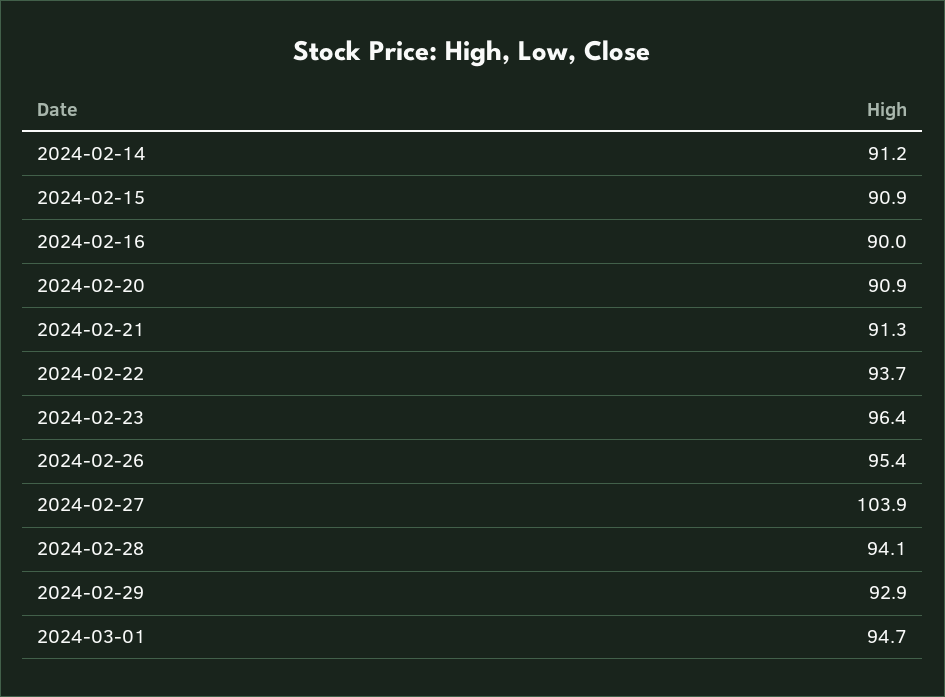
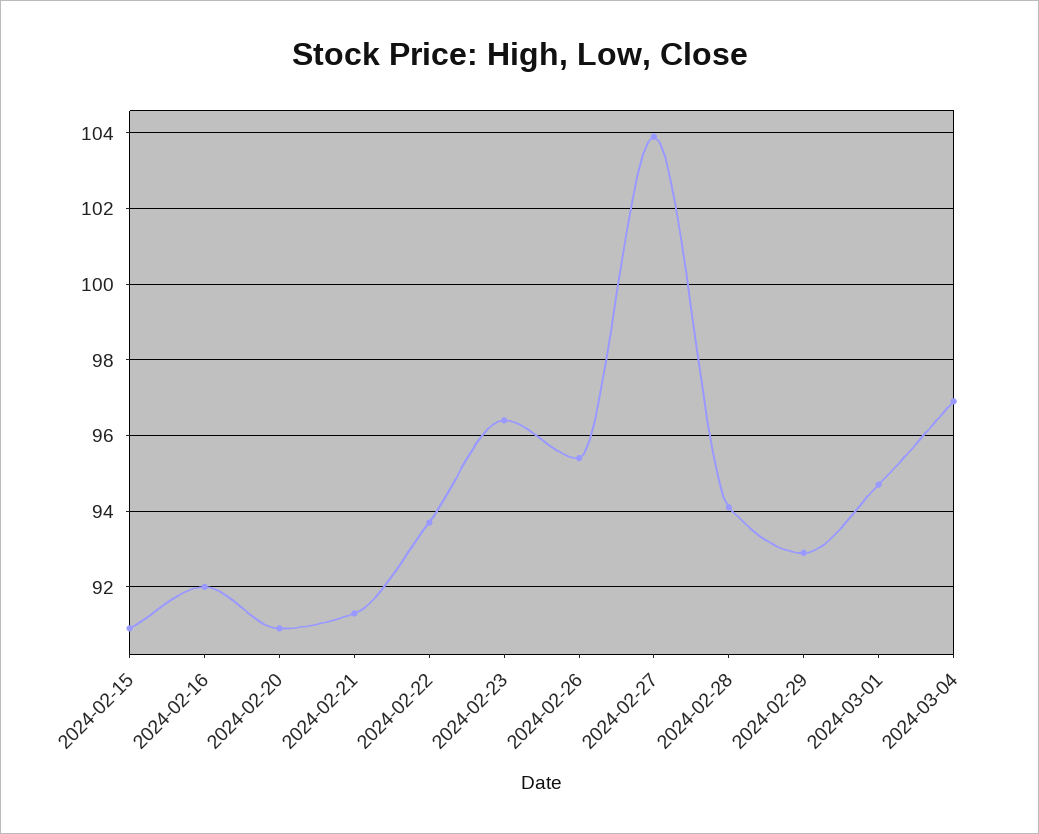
2024-02-14: 91.2 -> none
2024-02-16: 90 -> 92
2024-03-04: none -> 97

